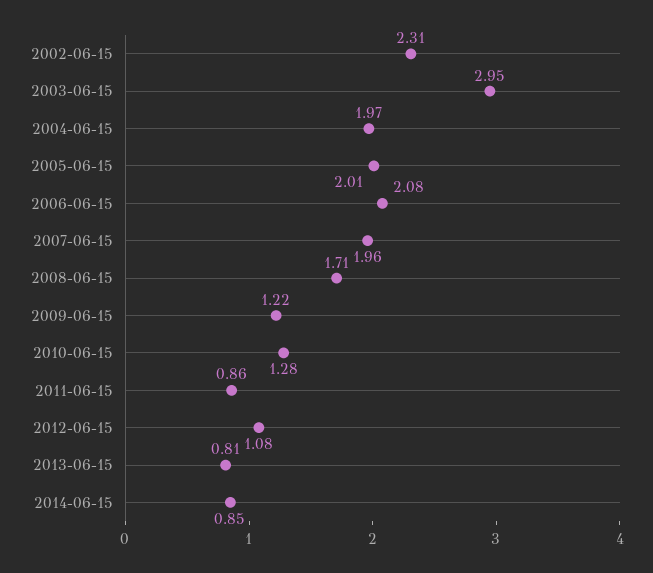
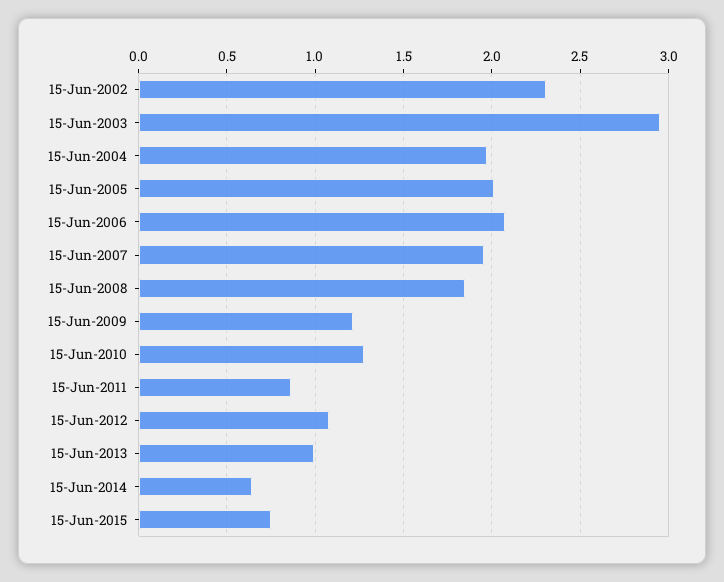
2008-06-15: 1.71 -> 1.85
2013-06-15: 0.81 -> 1
2014-06-15: 0.85 -> 0.65
15-Jun-2015: none -> 0.75

